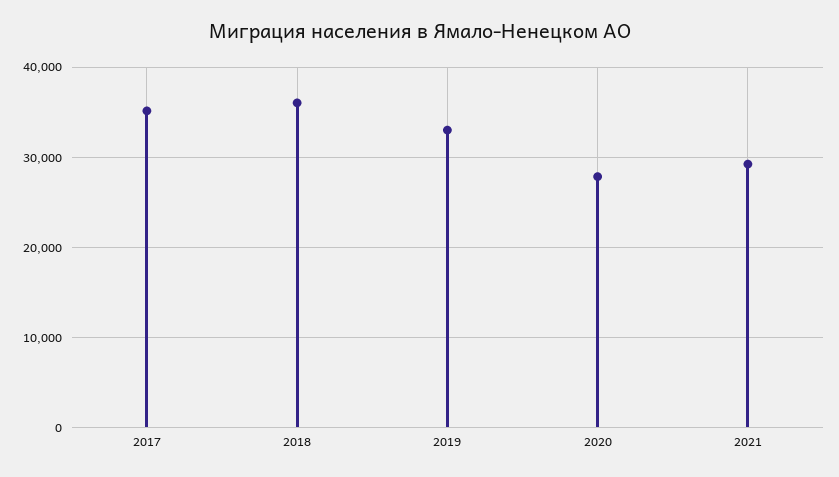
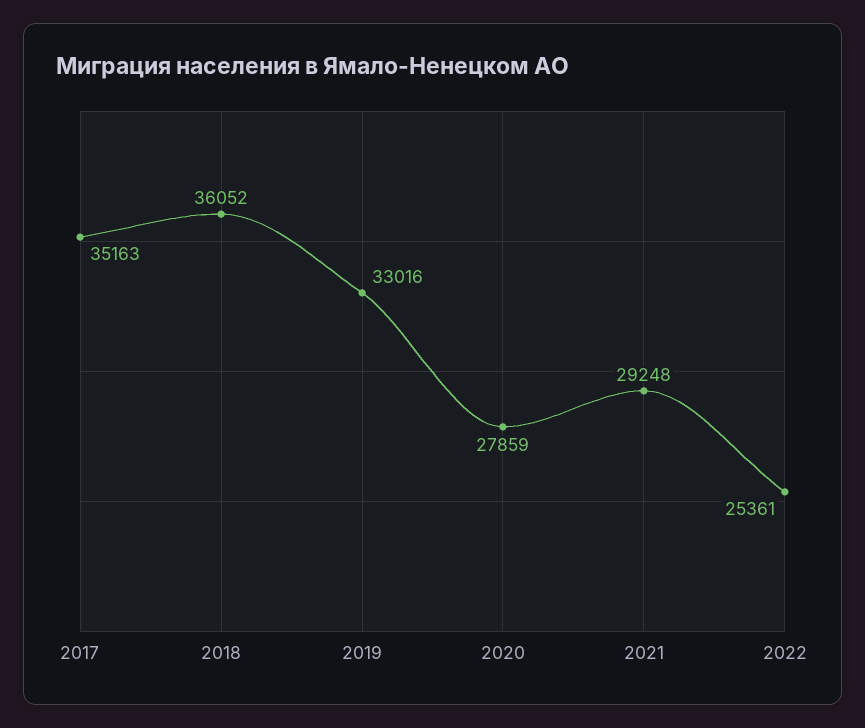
2022: none -> 25361

